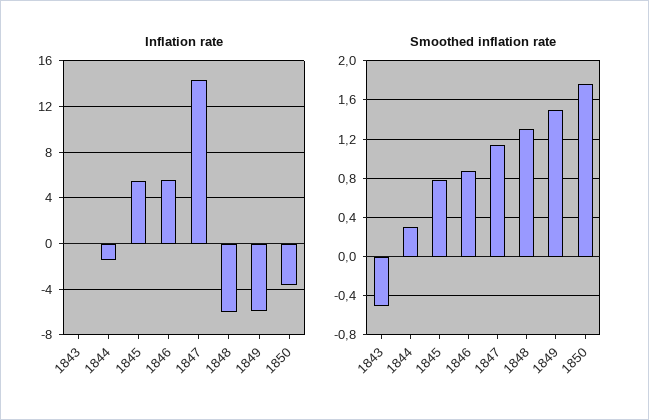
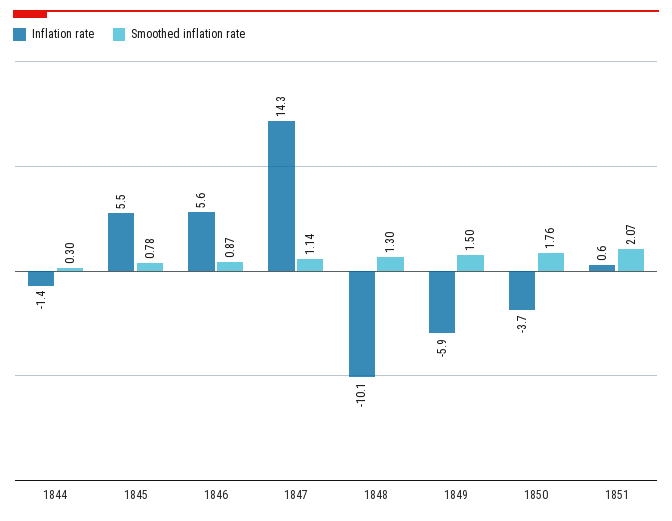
Inflation rate, 1843: 0 -> none
Inflation rate, 1848: -6 -> -10.1
Smoothed inflation rate, 1843: -0.5 -> none
Inflation rate, 1851: none -> 0.6
Smoothed inflation rate, 1851: none -> 2.07

